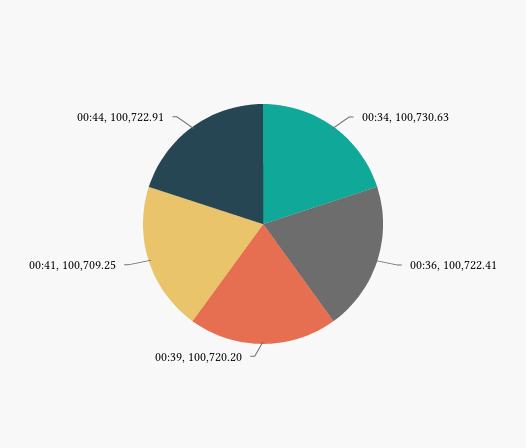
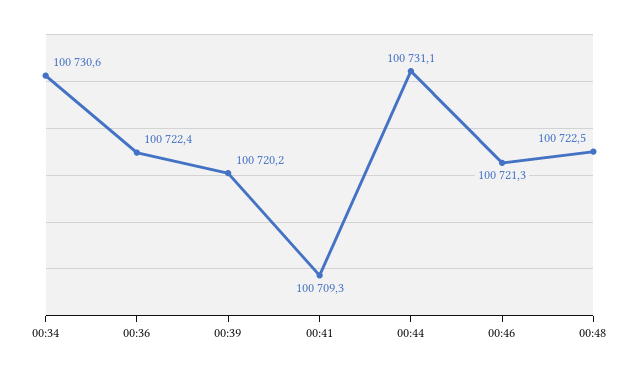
00:44: 100722.91 -> 100731.1
00:46: none -> 100721.3
00:48: none -> 100722.5

